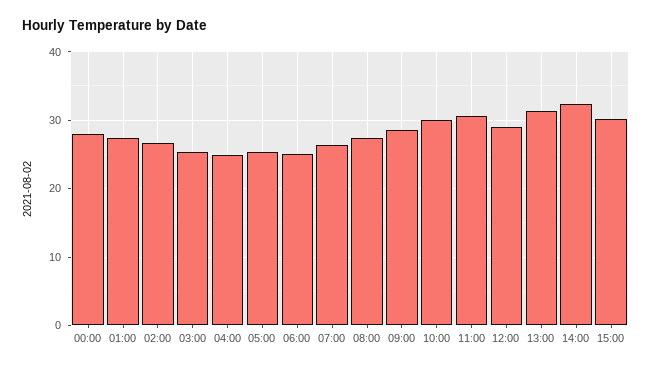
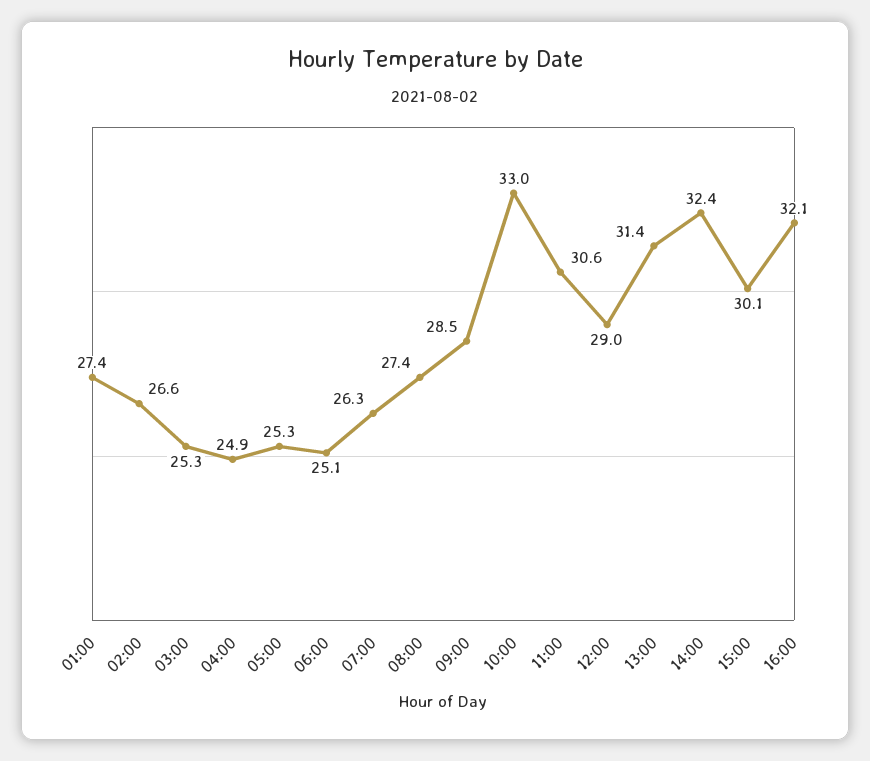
00:00: 28 -> none
10:00: 30 -> 33
16:00: none -> 32.1

